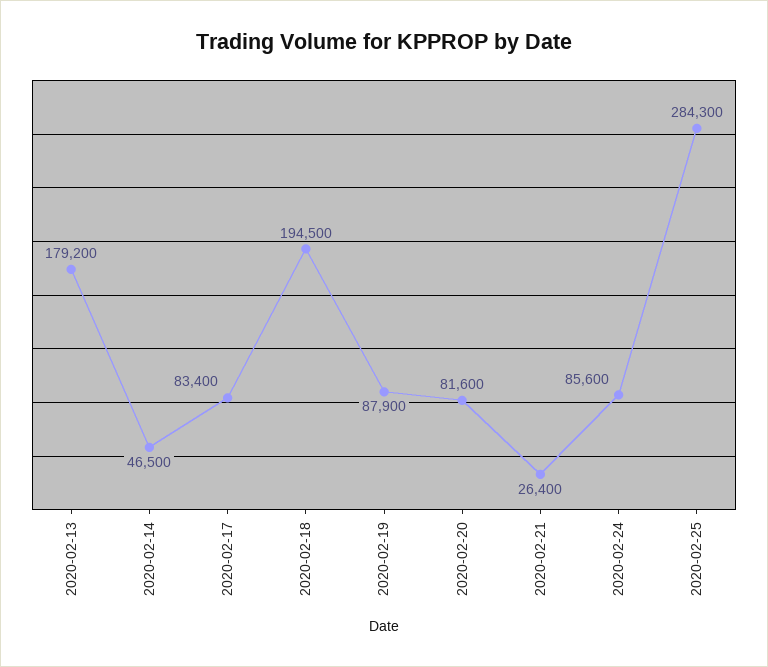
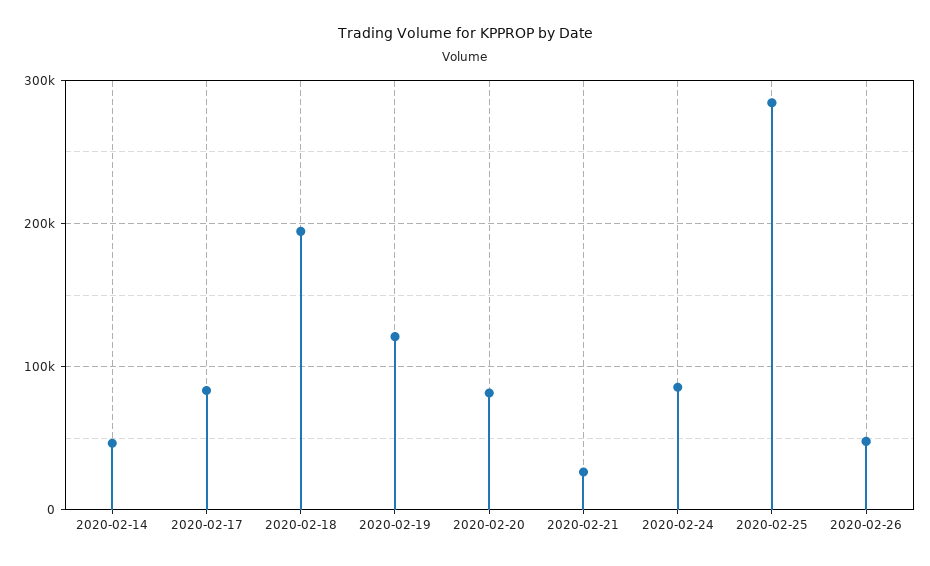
2020-02-13: 179200 -> none
2020-02-19: 87900 -> 120000
2020-02-26: none -> 50000

